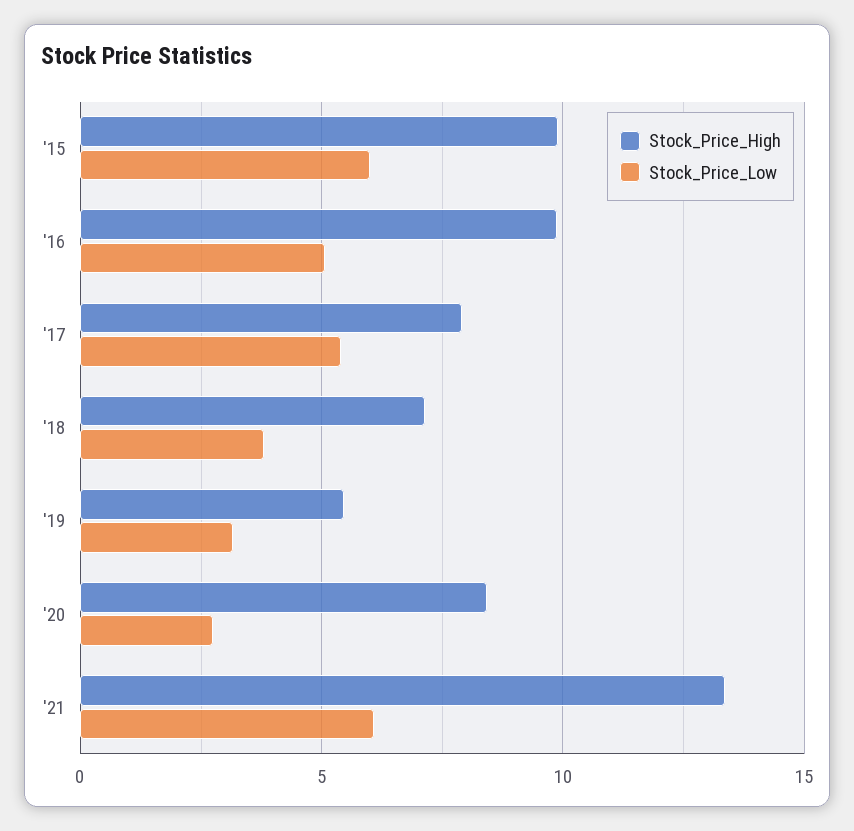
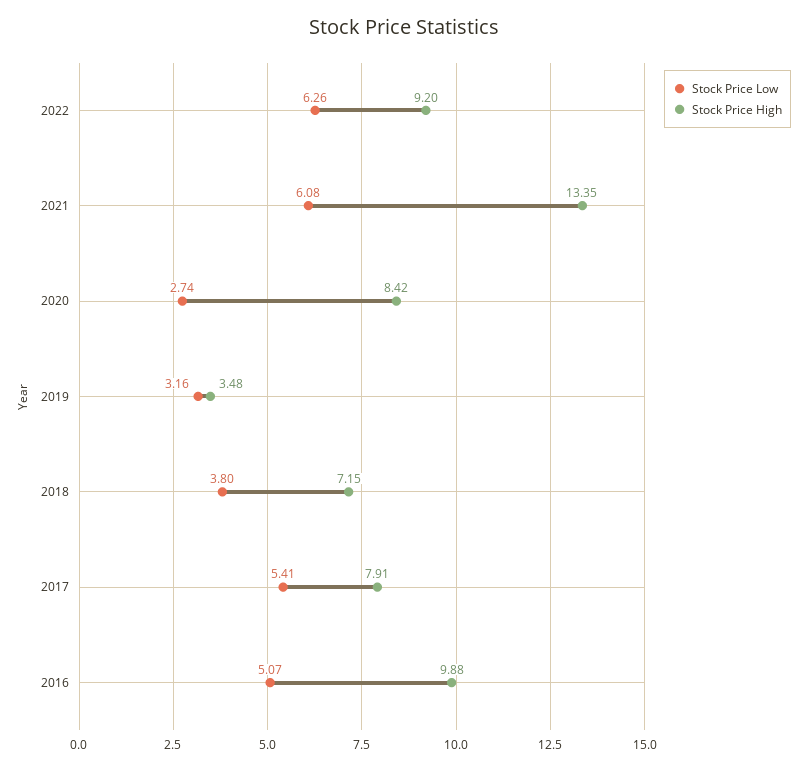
Stock_Price_High, '15: 10 -> none
Stock_Price_Low, '15: 6 -> none
Stock_Price_High, '19: 5.5 -> 3.48
Stock_Price_Low, 2022: none -> 6.26
Stock_Price_High, 2022: none -> 9.2

